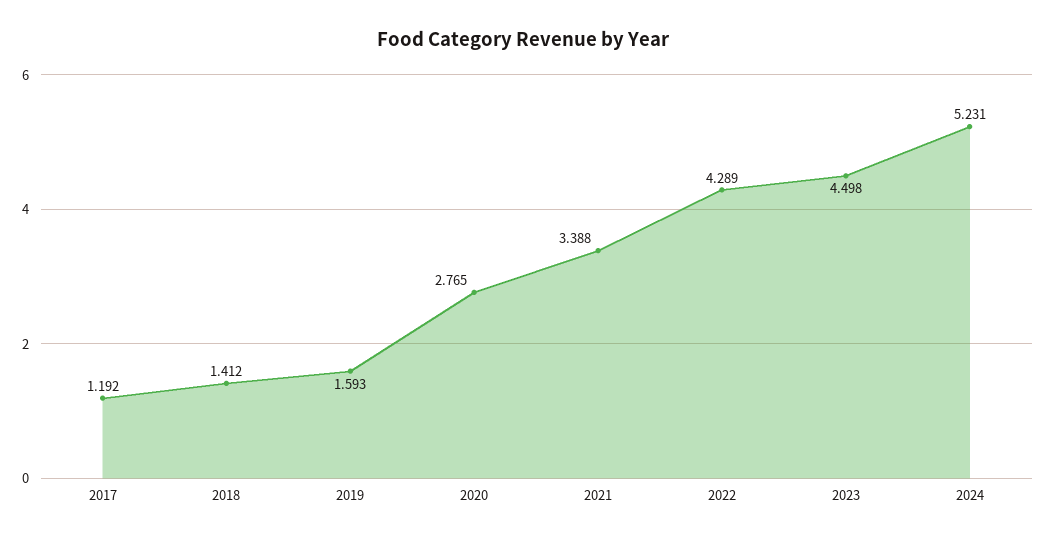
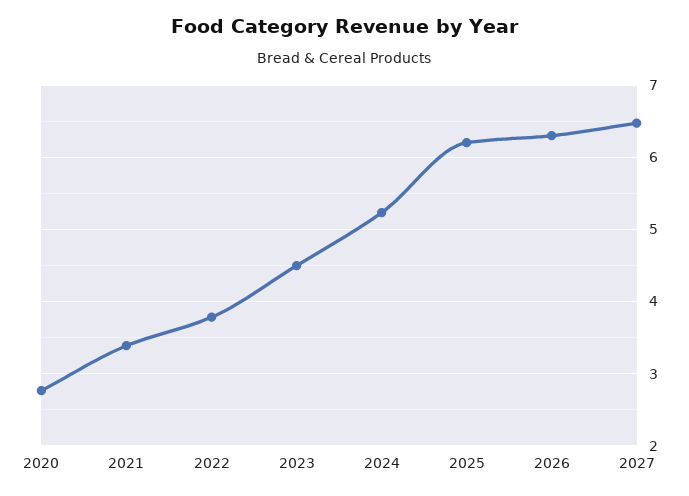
2017: 1.192 -> none
2018: 1.412 -> none
2019: 1.593 -> none
2022: 4.289 -> 3.8
2025: none -> 6.2
2026: none -> 6.3
2027: none -> 6.5

